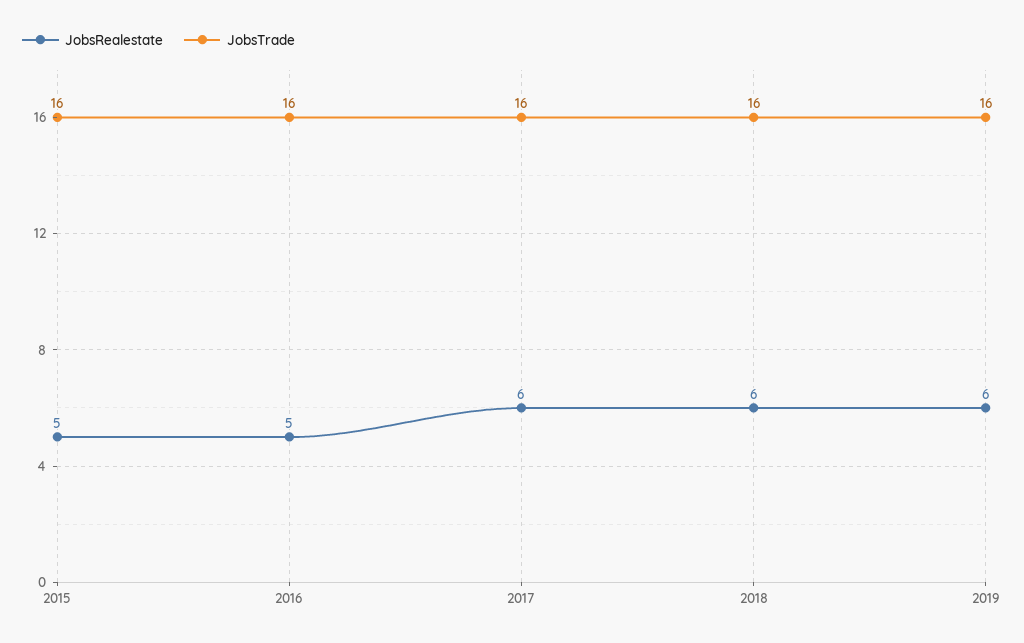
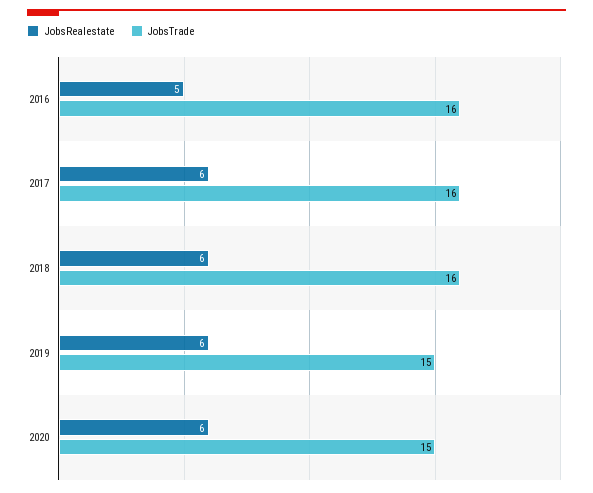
JobsRealestate, 2015: 5 -> none
JobsTrade, 2015: 16 -> none
JobsTrade, 2019: 16 -> 15
JobsRealestate, 2020: none -> 6
JobsTrade, 2020: none -> 15

